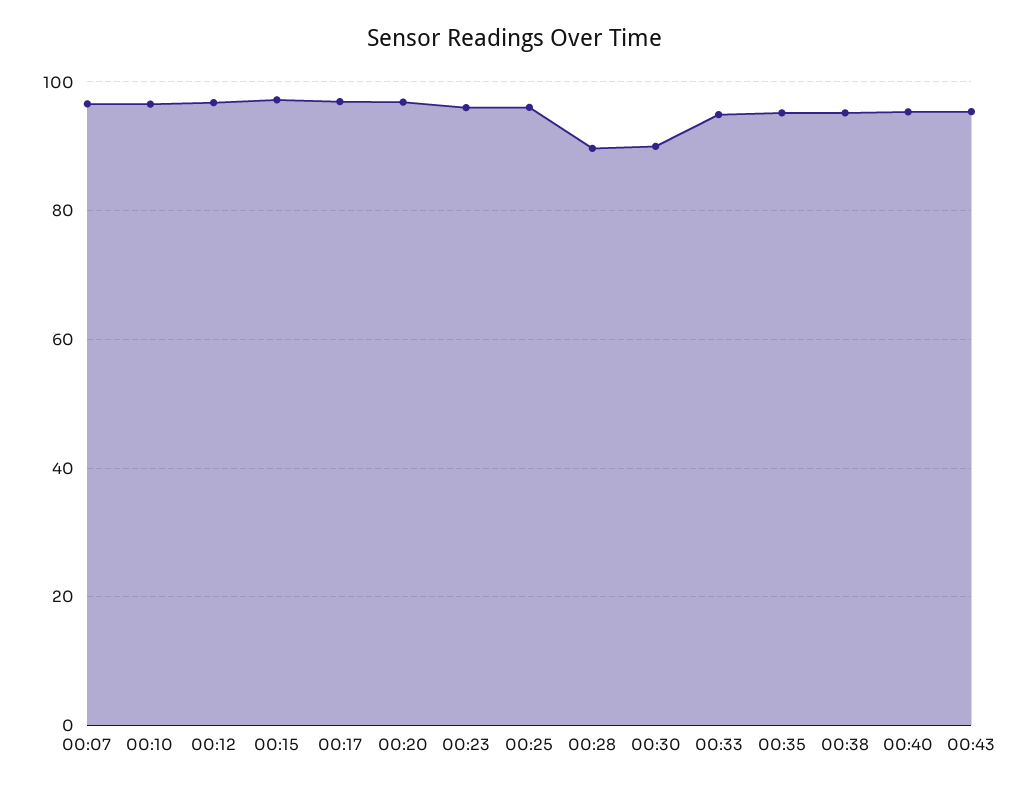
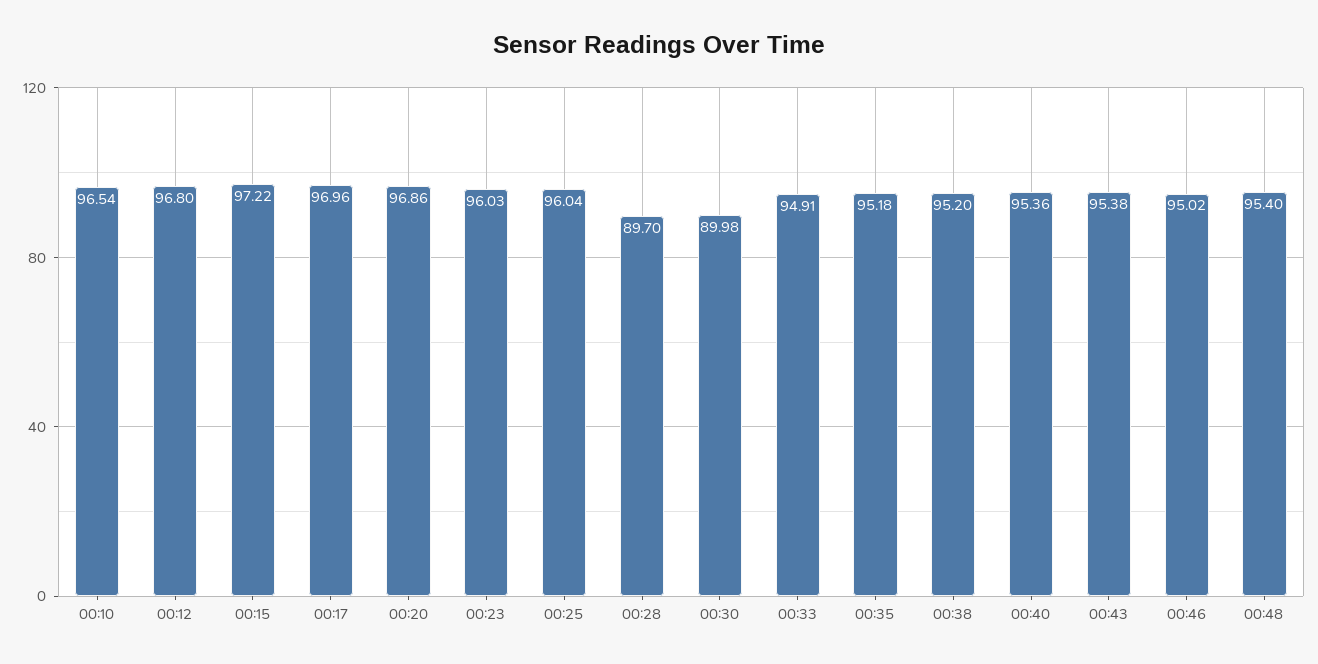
00:07: 96 -> none
00:46: none -> 95.02
00:48: none -> 95.4

